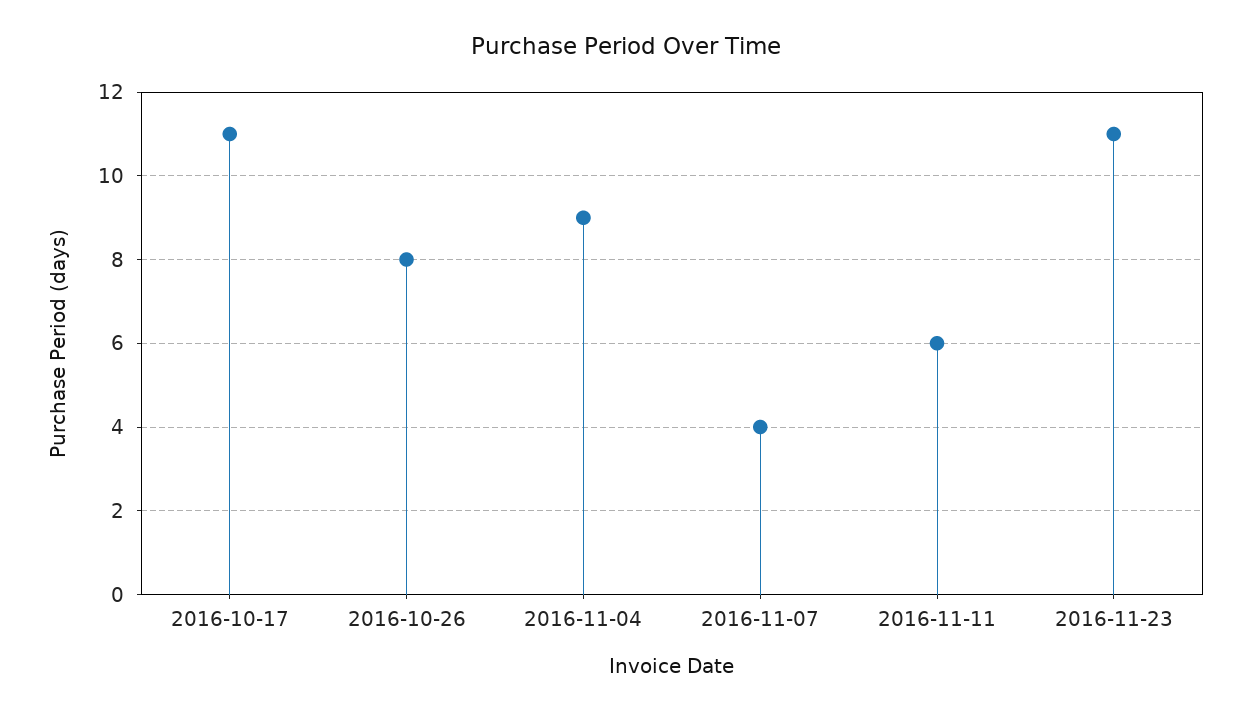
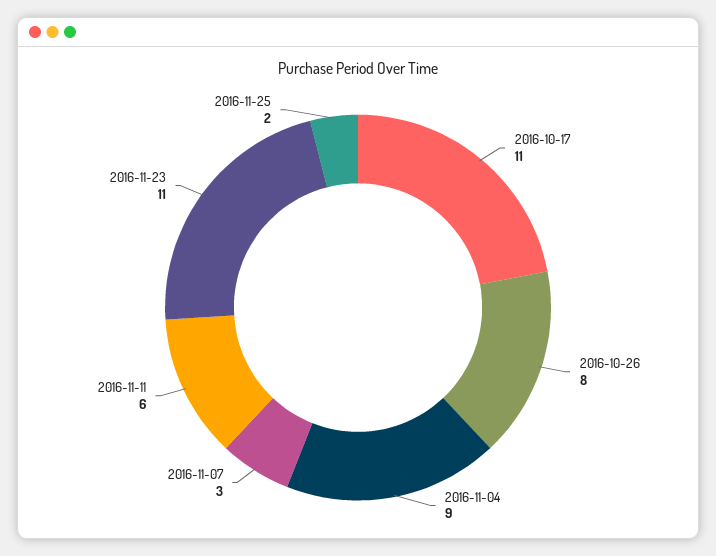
2016-11-07: 4 -> 3
2016-11-25: none -> 2

